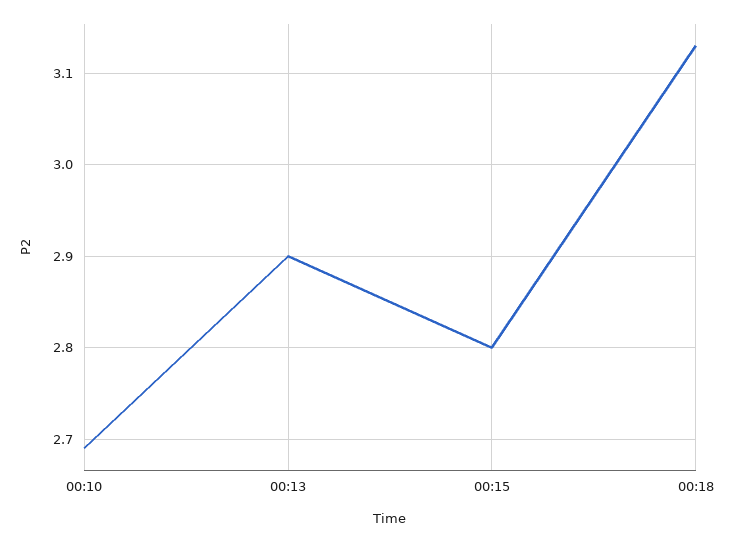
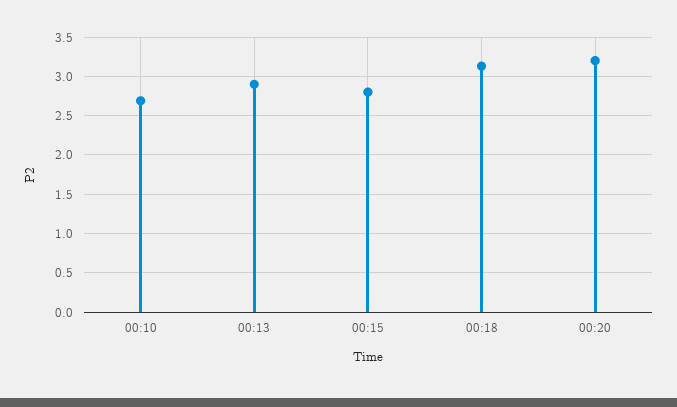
00:20: none -> 3.2

